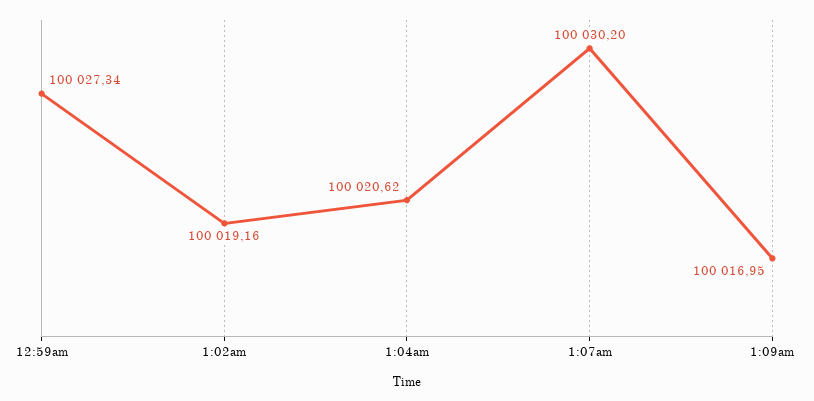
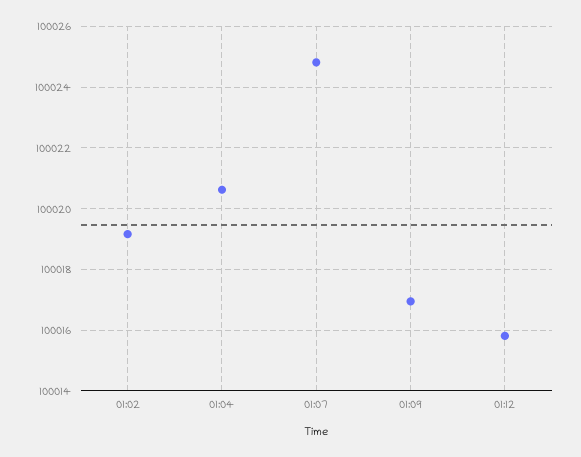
12:59am: 100027.34 -> none
1:07am: 100030.2 -> 100024.8
01:12: none -> 100015.8

